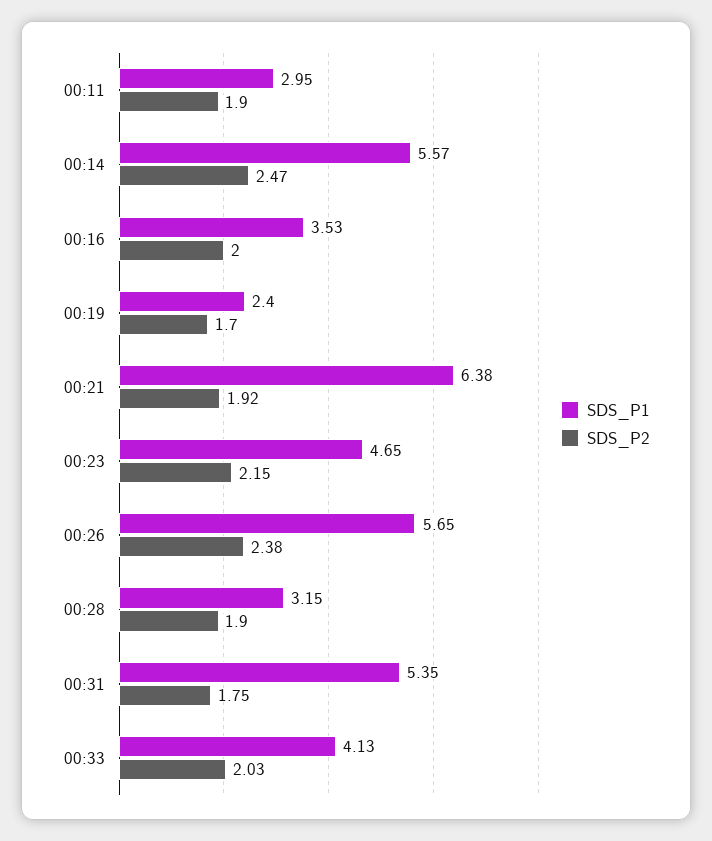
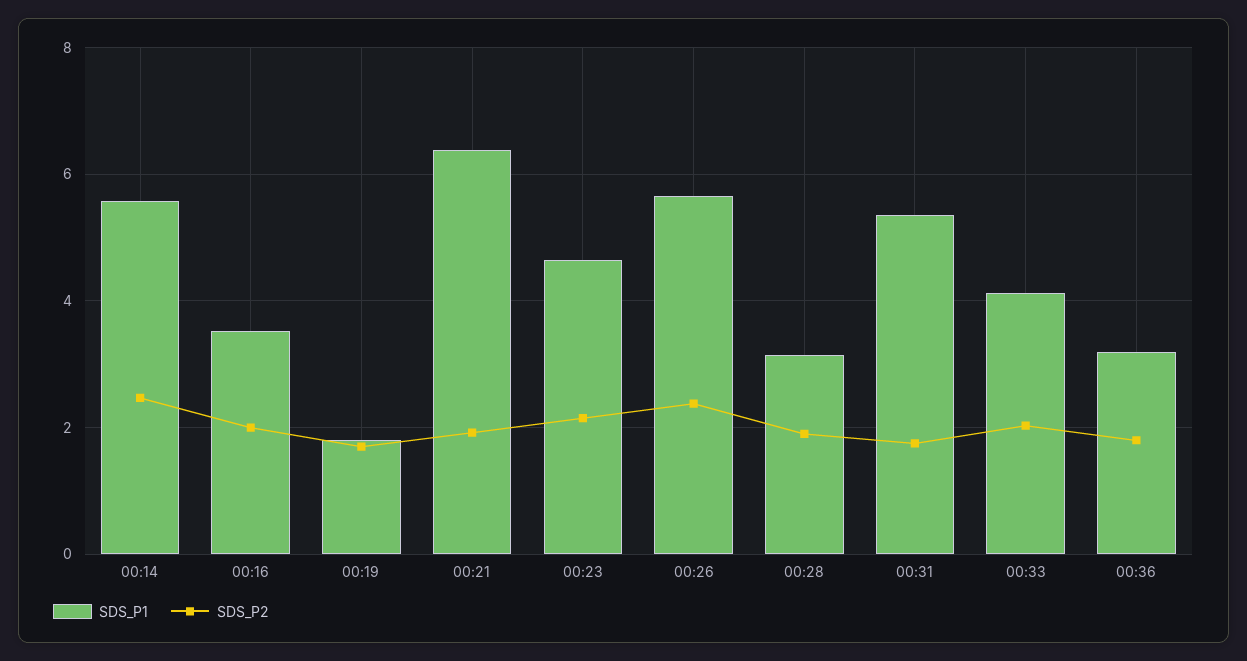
SDS_P1, 00:11: 2.95 -> none
SDS_P2, 00:11: 1.9 -> none
SDS_P1, 00:19: 2.4 -> 1.8
SDS_P1, 00:36: none -> 3.2
SDS_P2, 00:36: none -> 1.8

